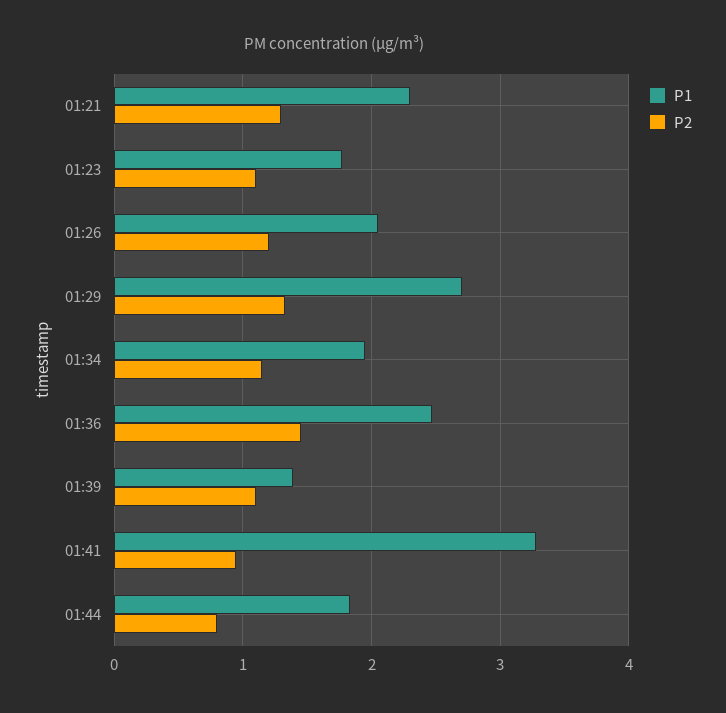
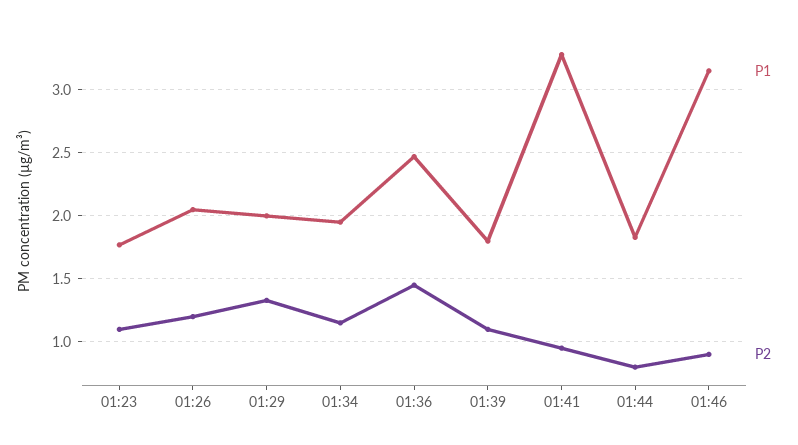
P1, 01:21: 2.3 -> none
P2, 01:21: 1.3 -> none
P1, 01:29: 2.7 -> 2
P1, 01:39: 1.4 -> 1.8
P1, 01:46: none -> 3.15
P2, 01:46: none -> 0.9

